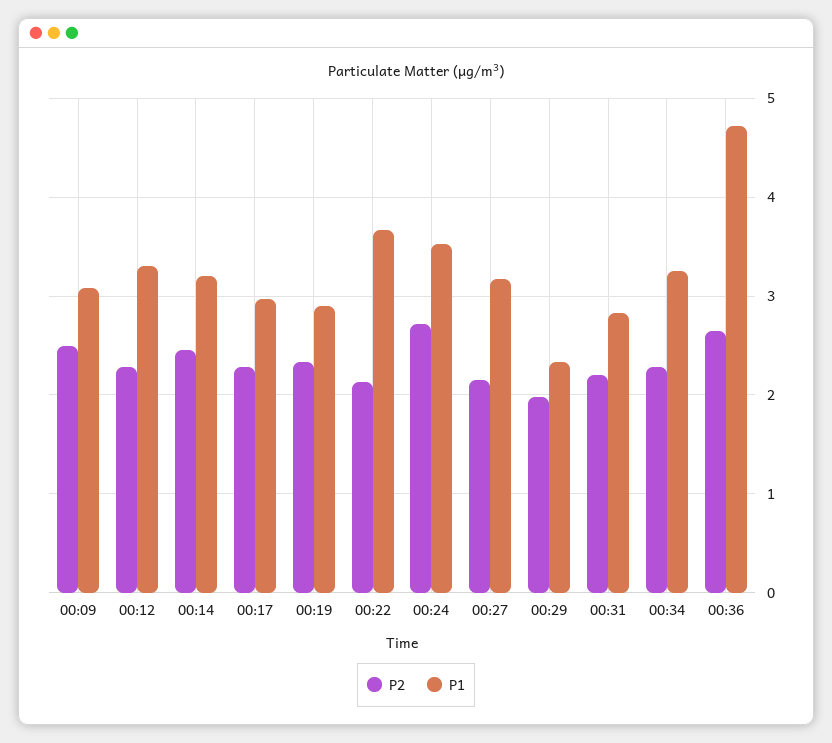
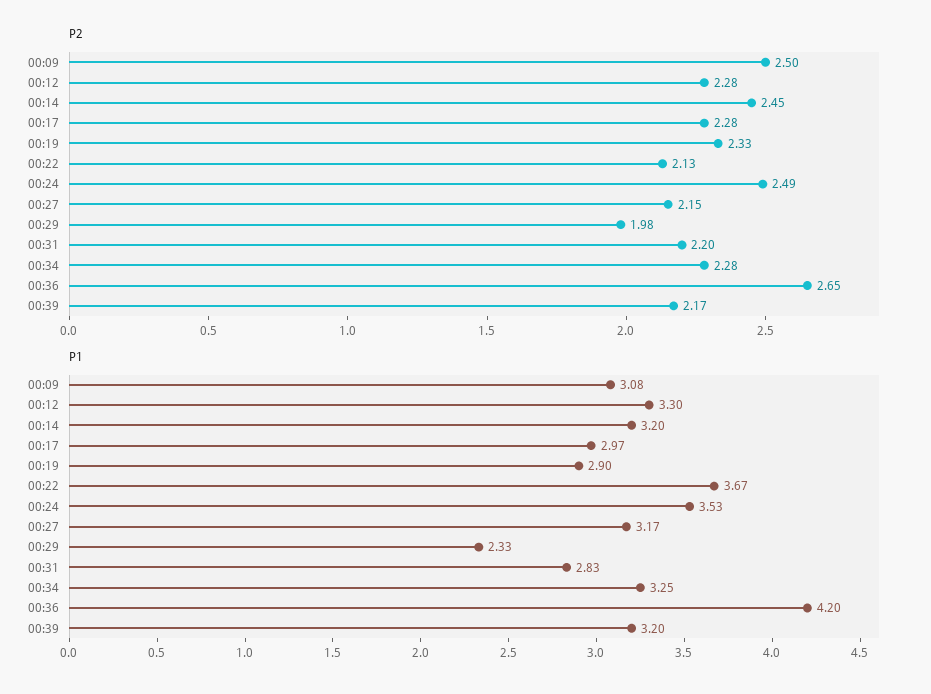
P2, 00:24: 2.7 -> 2.49
P1, 00:36: 4.7 -> 4.2
P2, 00:39: none -> 2.17
P1, 00:39: none -> 3.2

